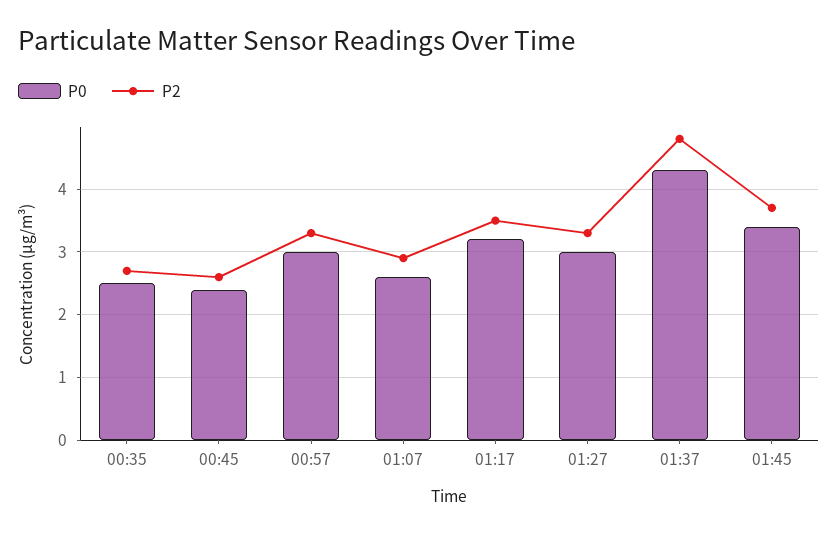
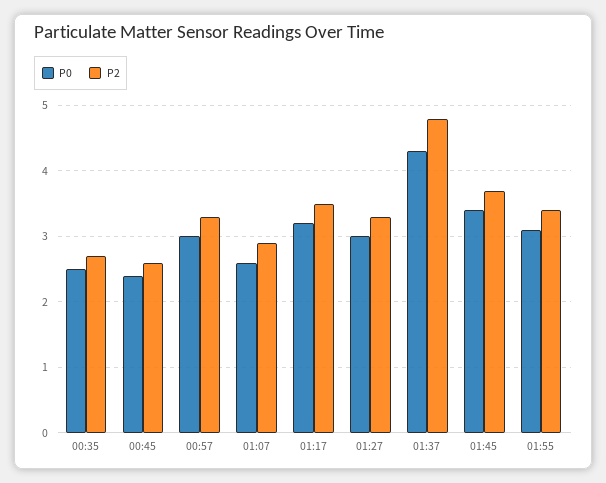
P0, 01:55: none -> 3.1
P2, 01:55: none -> 3.4

